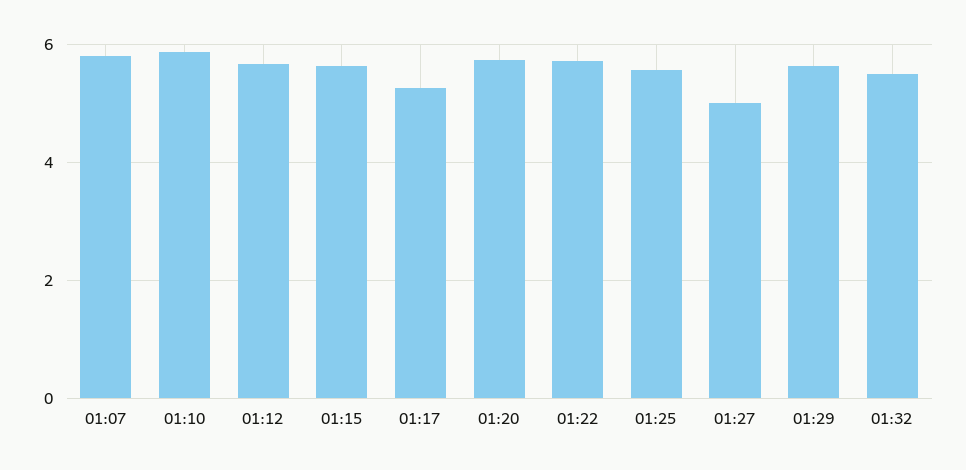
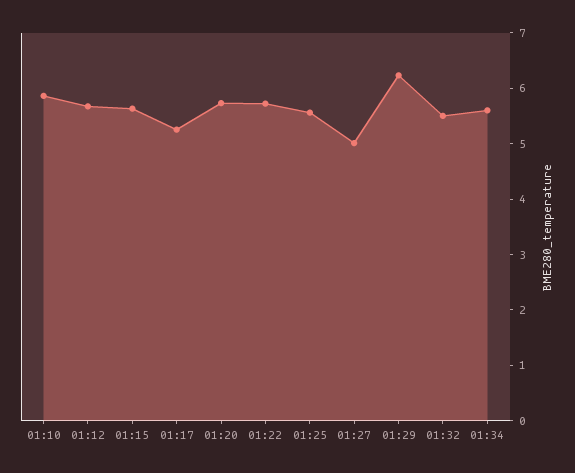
01:07: 5.8 -> none
01:29: 5.6 -> 6.2
01:34: none -> 5.6

